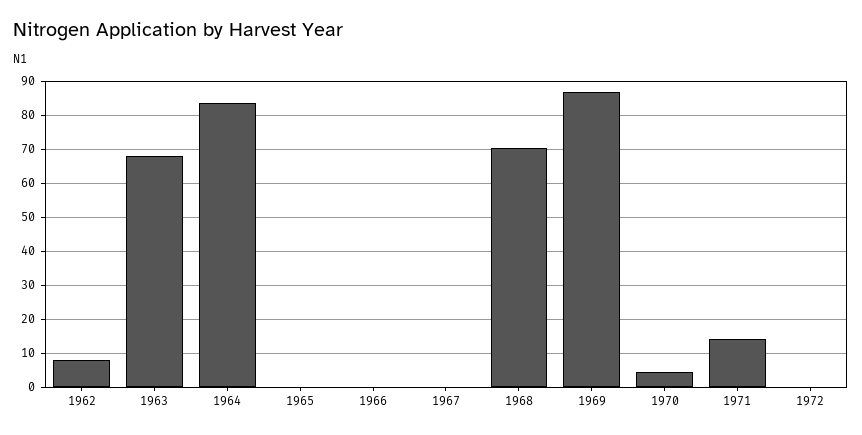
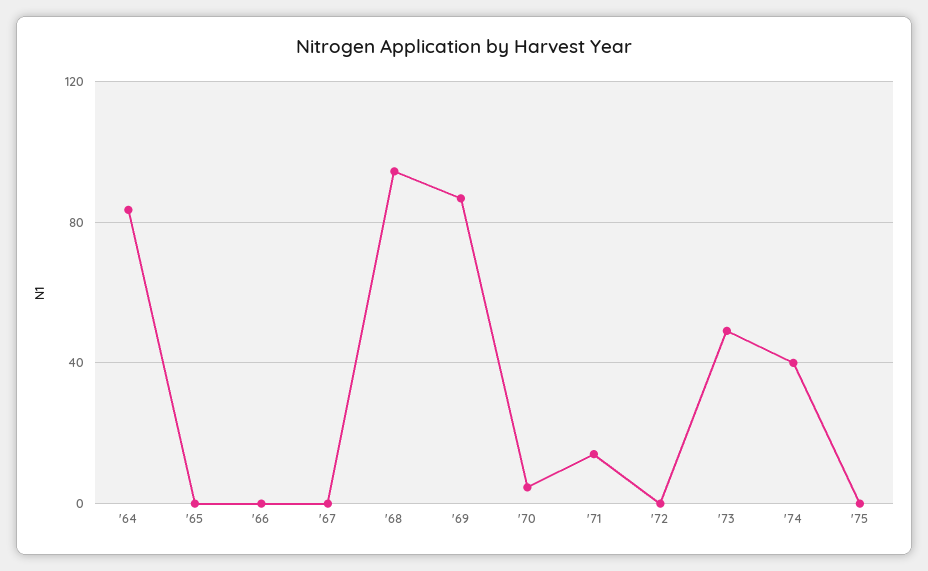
1962: 8 -> none
1963: 68 -> none
1968: 70 -> 95
'73: none -> 50
'74: none -> 40
'75: none -> 0

